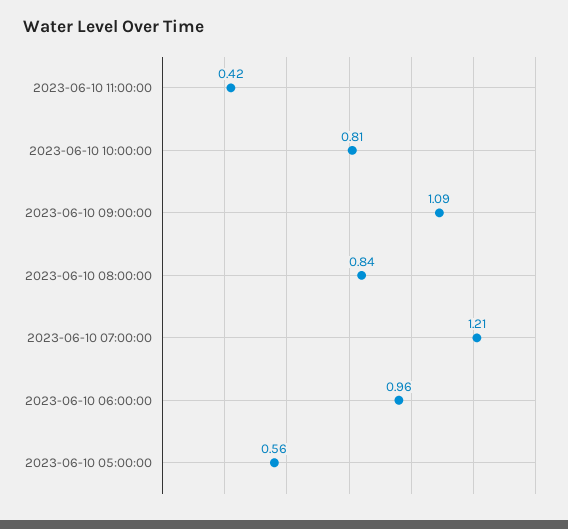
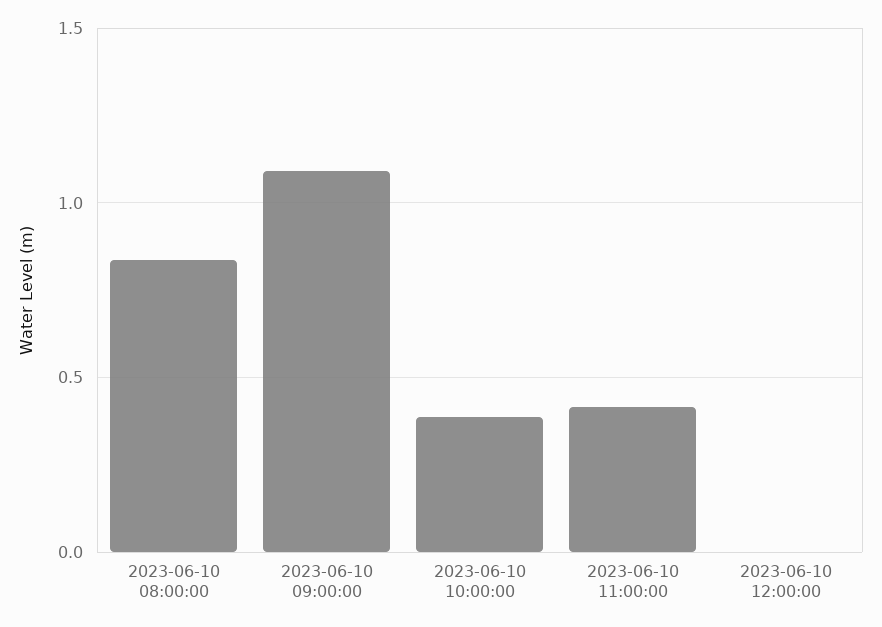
2023-06-10 10:00:00: 0.81 -> 0.4
2023-06-10 07:00:00: 1.21 -> none
2023-06-10 06:00:00: 0.96 -> none
2023-06-10 05:00:00: 0.56 -> none
2023-06-10 12:00:00: none -> 0

